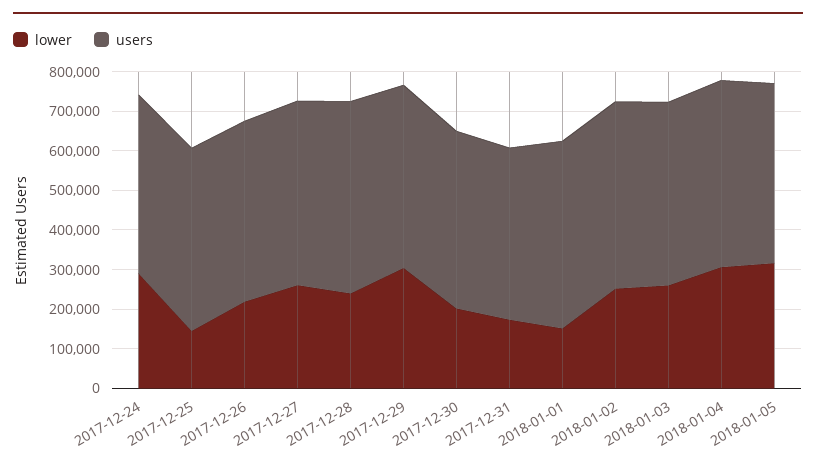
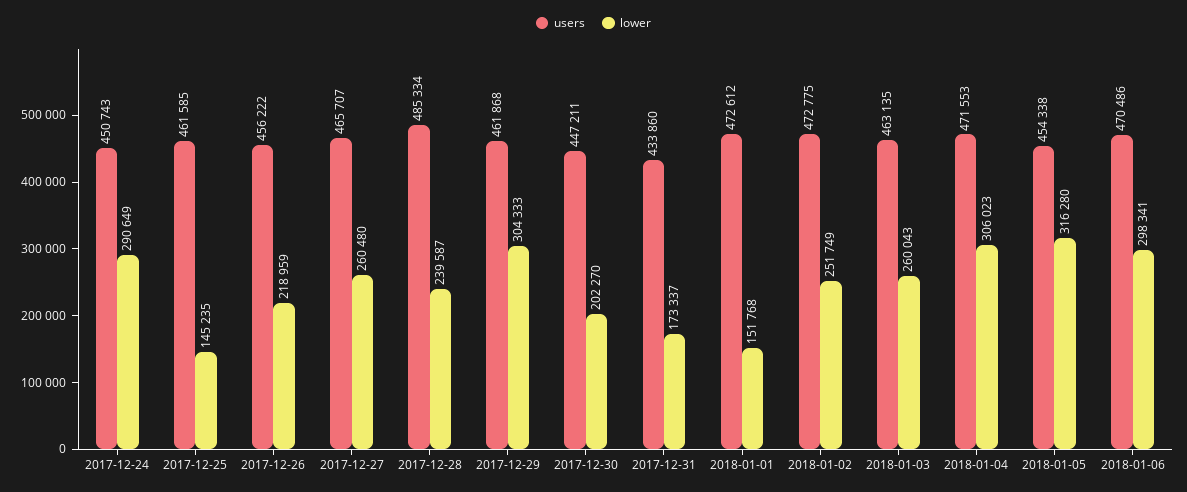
users, 2018-01-06: none -> 470486
lower, 2018-01-06: none -> 298341

